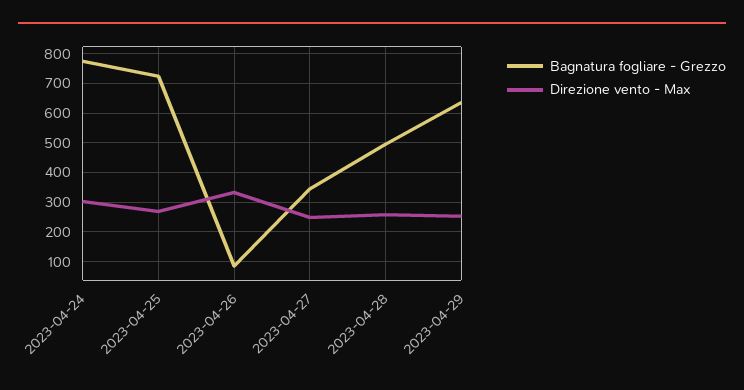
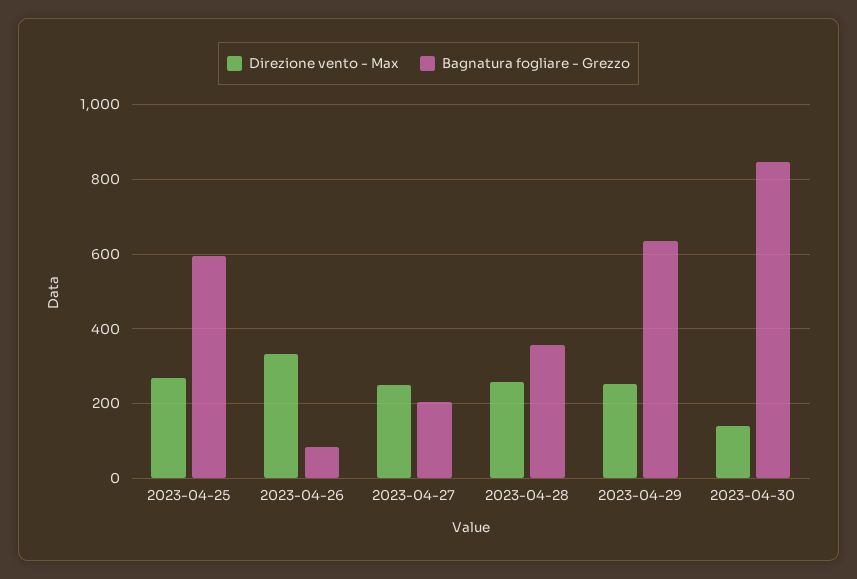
Bagnatura fogliare - Grezzo, 2023-04-24: 775 -> none
Direzione vento - Max, 2023-04-24: 300 -> none
Bagnatura fogliare - Grezzo, 2023-04-25: 725 -> 600
Bagnatura fogliare - Grezzo, 2023-04-27: 350 -> 200
Bagnatura fogliare - Grezzo, 2023-04-28: 500 -> 360
Direzione vento - Max, 2023-04-30: none -> 140
Bagnatura fogliare - Grezzo, 2023-04-30: none -> 840

